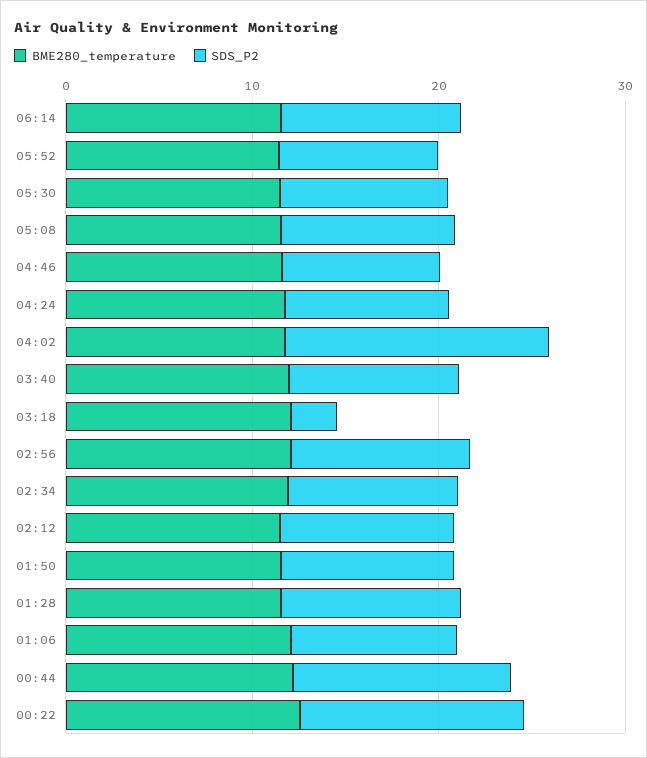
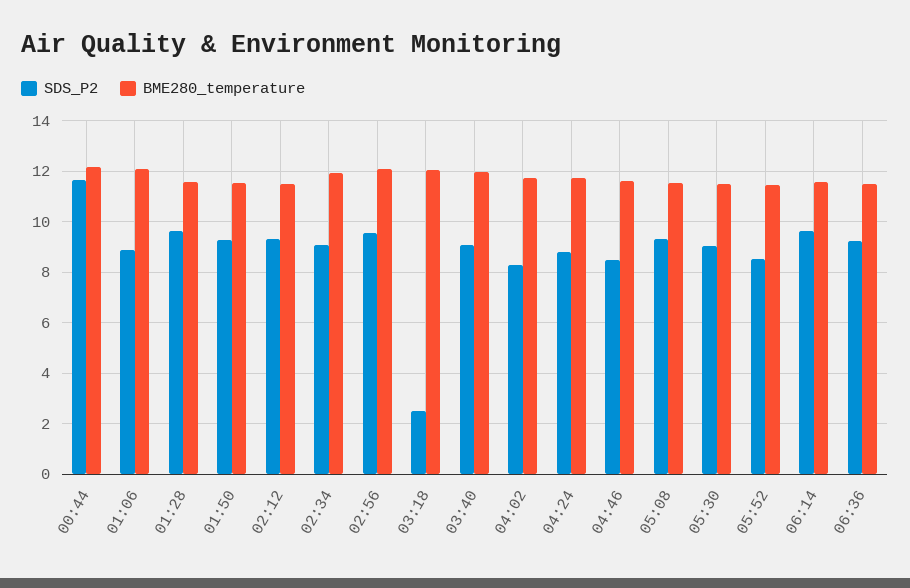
SDS_P2, 04:02: 14 -> 8.25
BME280_temperature, 00:22: 12 -> none
SDS_P2, 00:22: 12 -> none
SDS_P2, 06:36: none -> 9.25
BME280_temperature, 06:36: none -> 11.5

